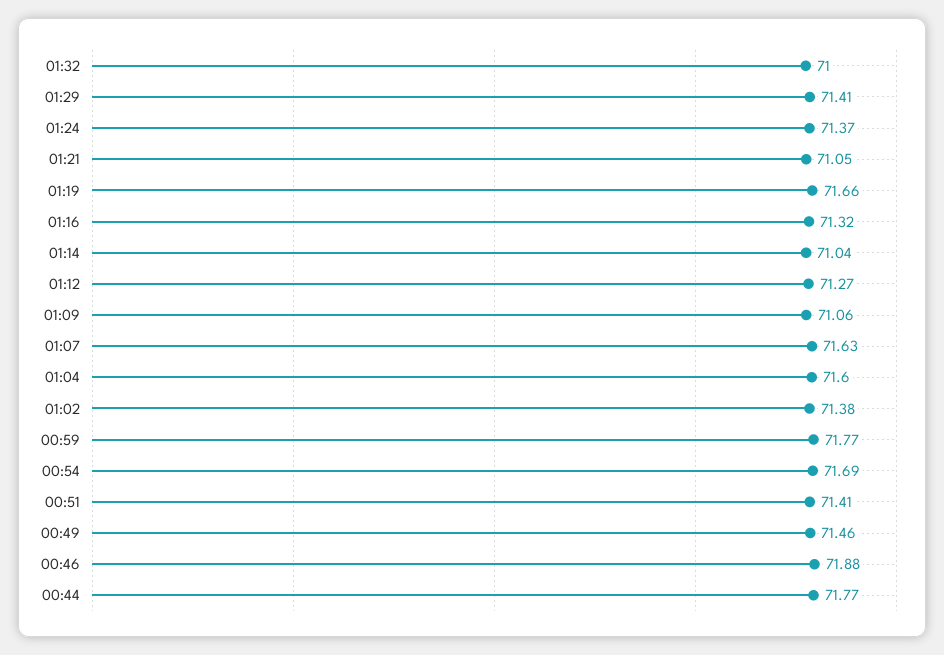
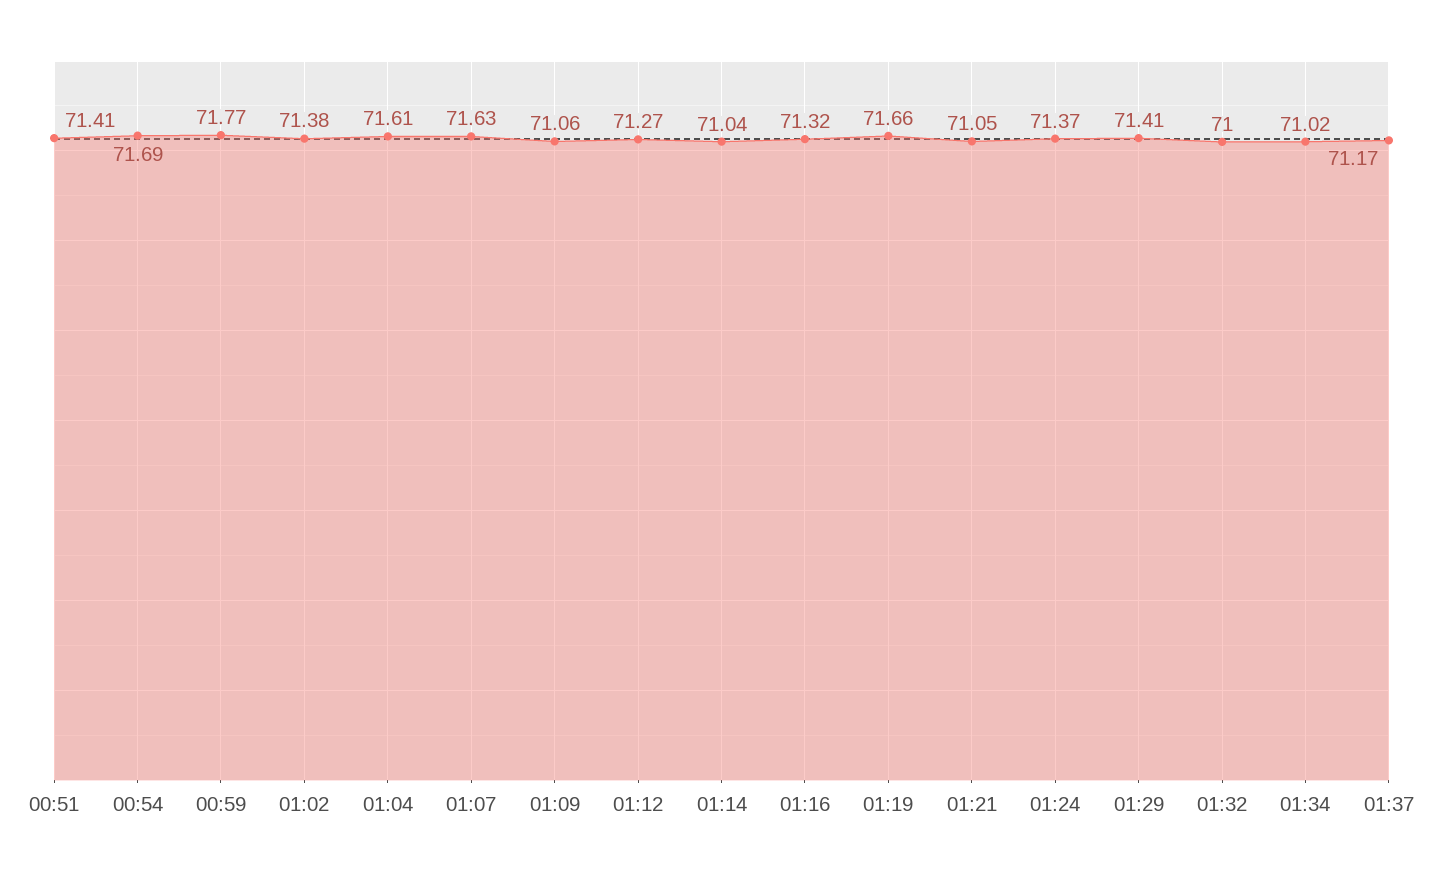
01:04: 71.6 -> 71.61
00:49: 71.46 -> none
00:46: 71.88 -> none
00:44: 71.77 -> none
01:34: none -> 71.02
01:37: none -> 71.17

